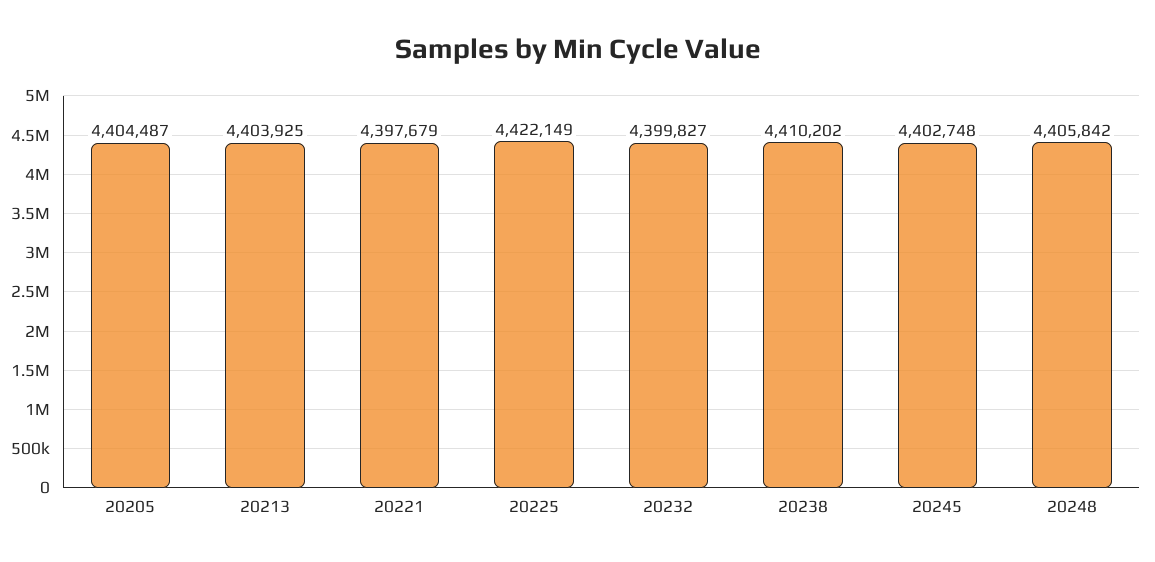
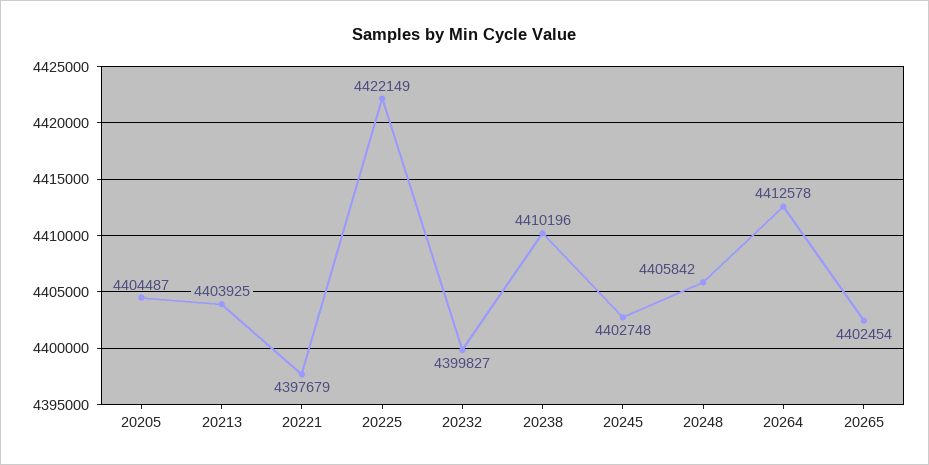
20238: 4410202 -> 4410196
20264: none -> 4412578
20265: none -> 4402454

